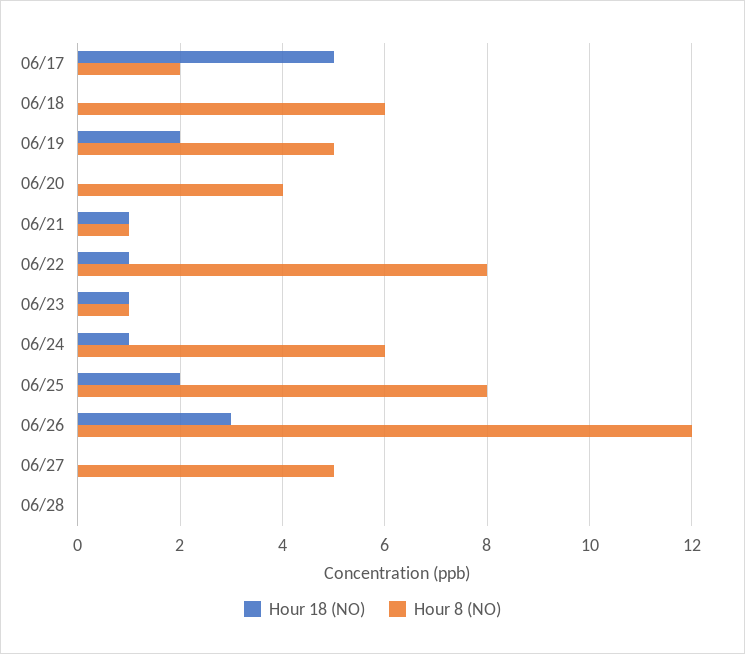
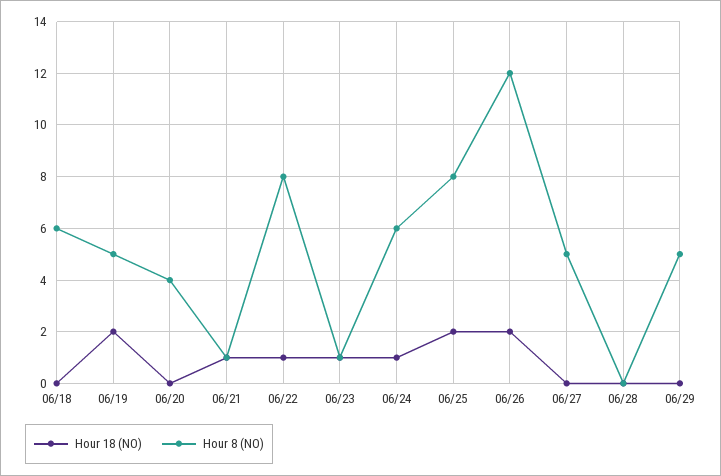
Hour 18 (NO), 06/17: 5 -> none
Hour 8 (NO), 06/17: 2 -> none
Hour 18 (NO), 06/26: 3 -> 2
Hour 18 (NO), 06/29: none -> 0
Hour 8 (NO), 06/29: none -> 5

